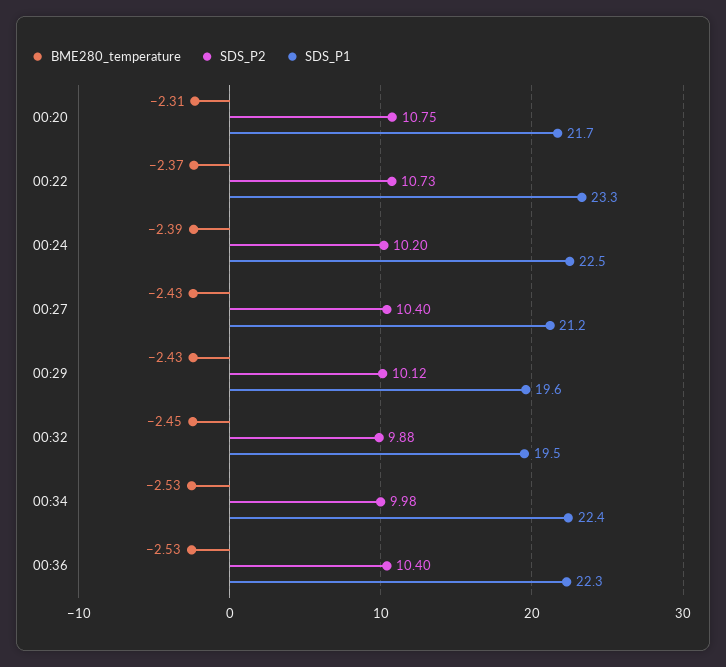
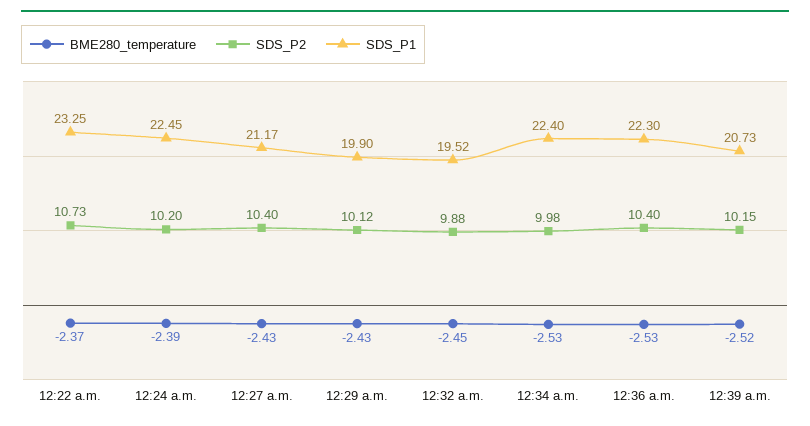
BME280_temperature, 00:20: -2.31 -> none
SDS_P2, 00:20: 10.75 -> none
SDS_P1, 00:20: 21.7 -> none
SDS_P1, 00:29: 19.6 -> 19.9
BME280_temperature, 12:39 a.m.: none -> -2.52
SDS_P2, 12:39 a.m.: none -> 10.15
SDS_P1, 12:39 a.m.: none -> 20.73

